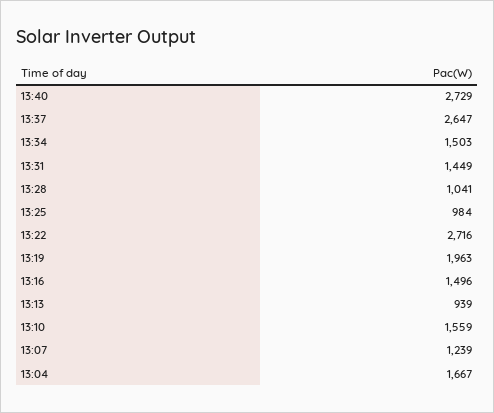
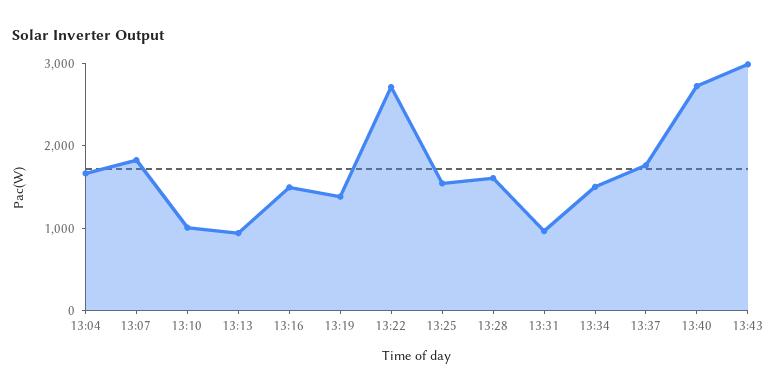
13:37: 2647 -> 1800
13:31: 1449 -> 1000
13:28: 1041 -> 1600
13:25: 984 -> 1600
13:19: 1963 -> 1400
13:10: 1559 -> 1000
13:07: 1239 -> 1800
13:43: none -> 3000

